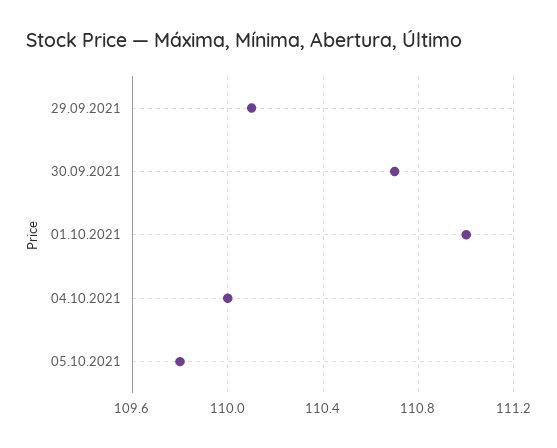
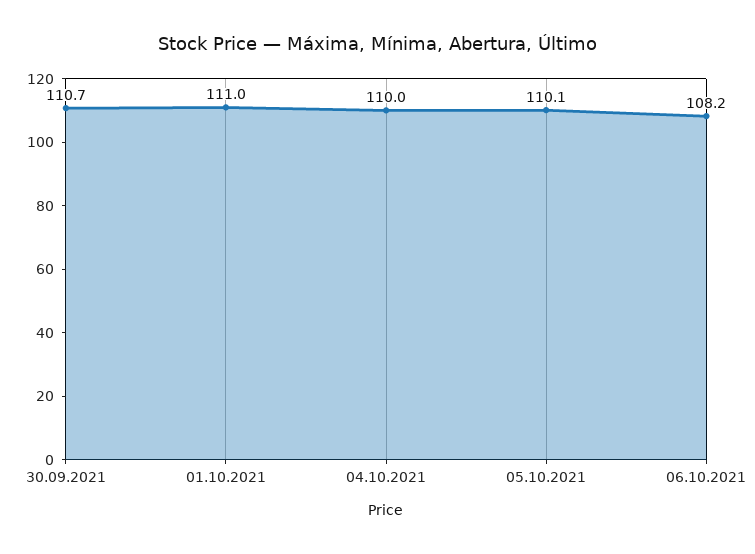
29.09.2021: 110.1 -> none
05.10.2021: 109.8 -> 110.1
06.10.2021: none -> 108.2

